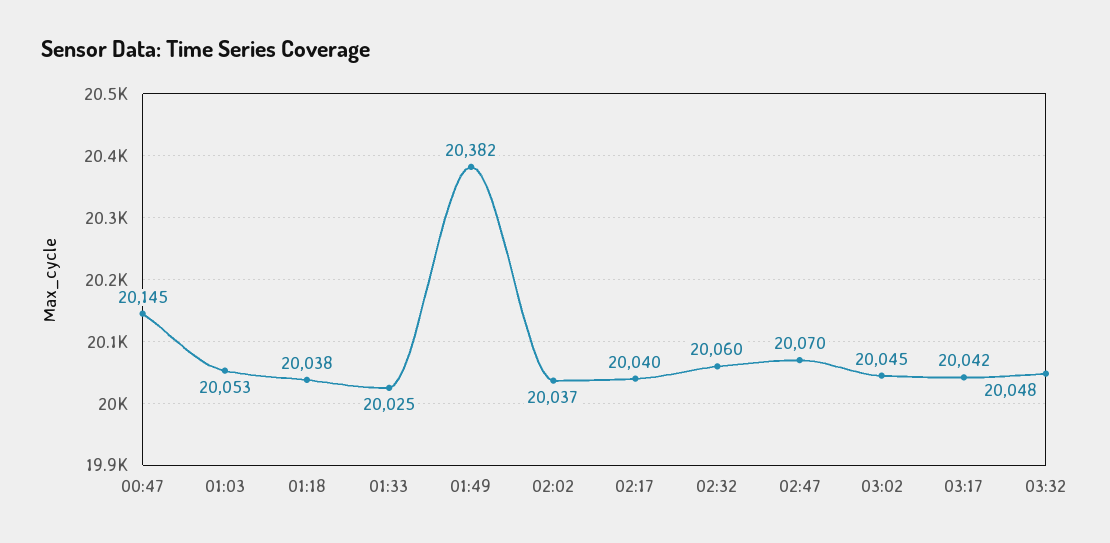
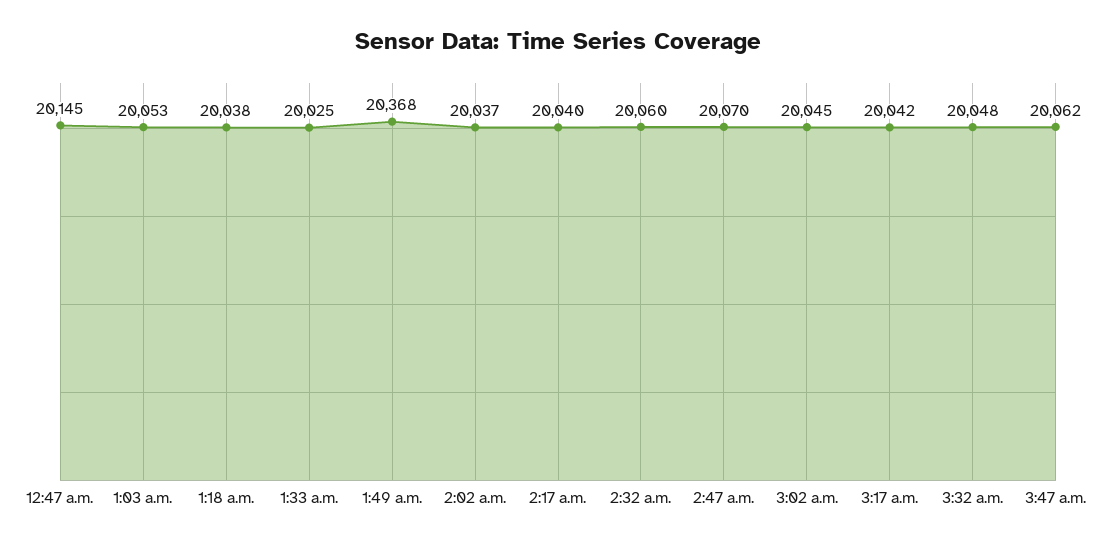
01:49: 20382 -> 20368
3:47 a.m.: none -> 20062

